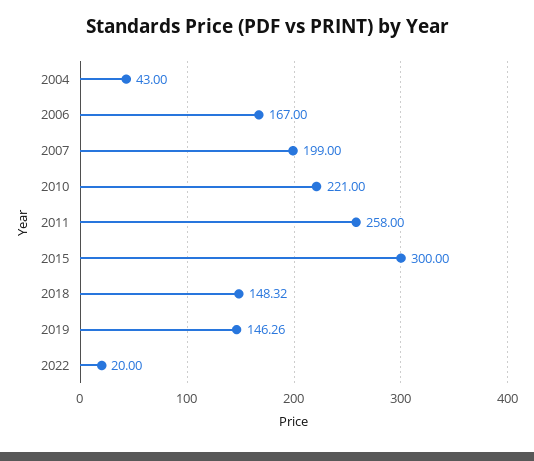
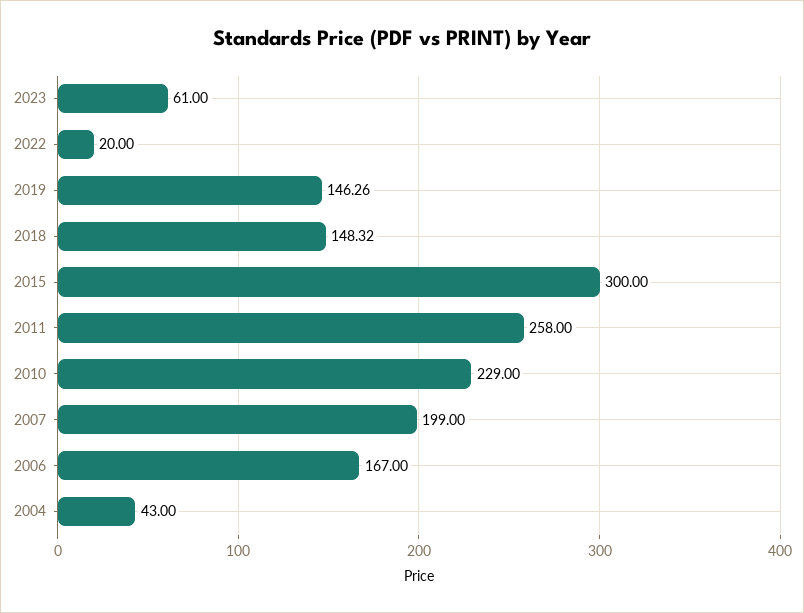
2010: 221 -> 229
2023: none -> 61

